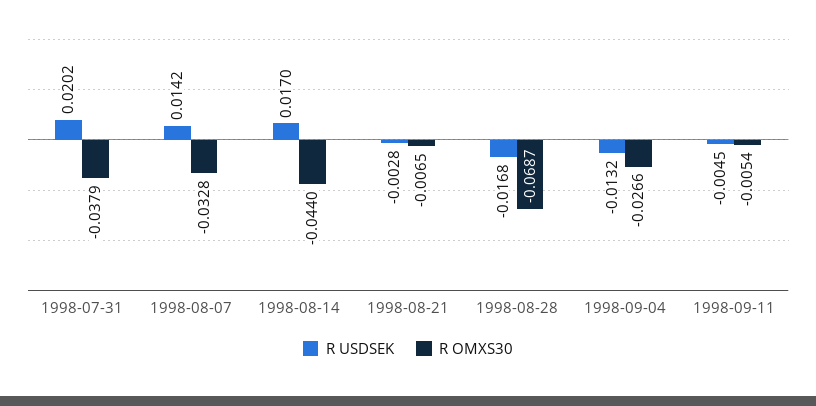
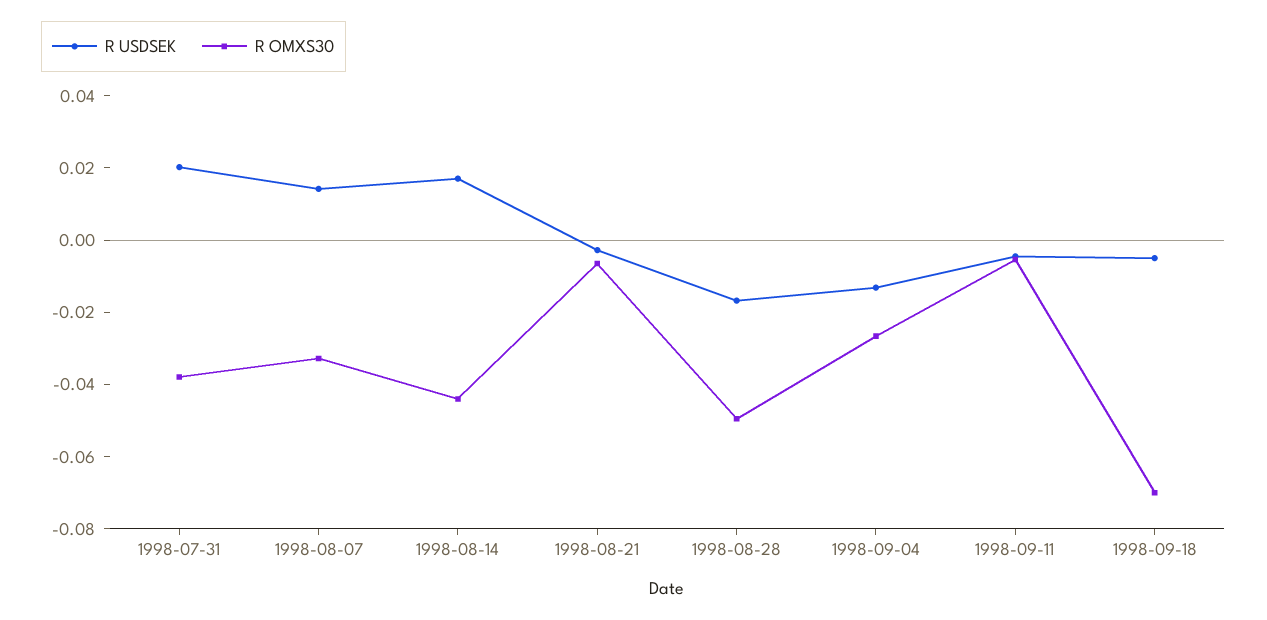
R OMXS30, 1998-08-28: -0.0687 -> -0.05
R USDSEK, 1998-09-18: none -> -0.005
R OMXS30, 1998-09-18: none -> -0.07

